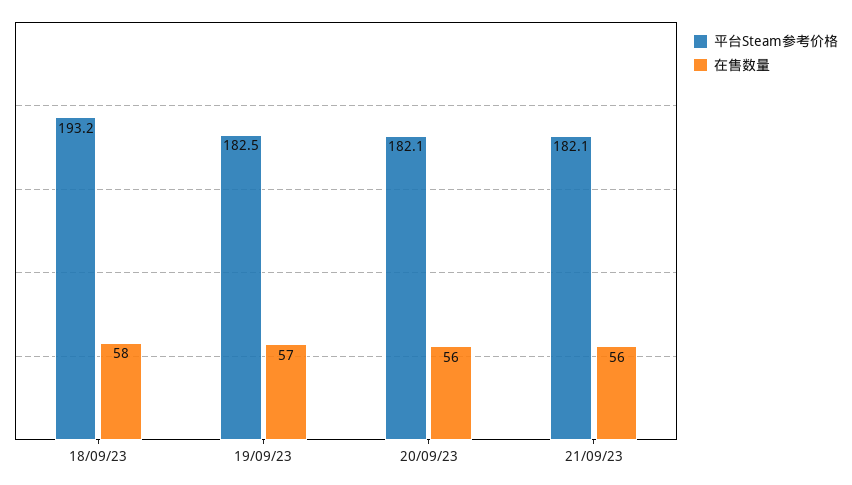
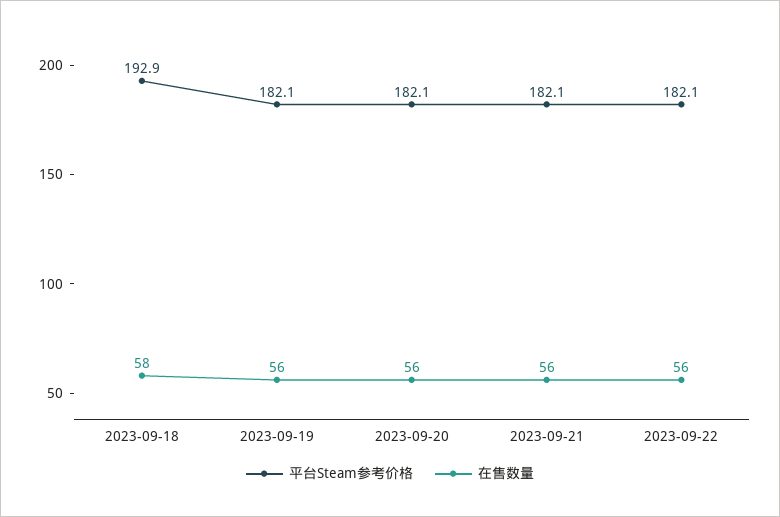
平台Steam参考价格, 18/09/23: 193.2 -> 192.9
平台Steam参考价格, 19/09/23: 182.5 -> 182.1
在售数量, 19/09/23: 57 -> 56
平台Steam参考价格, 2023-09-22: none -> 182.1
在售数量, 2023-09-22: none -> 56

